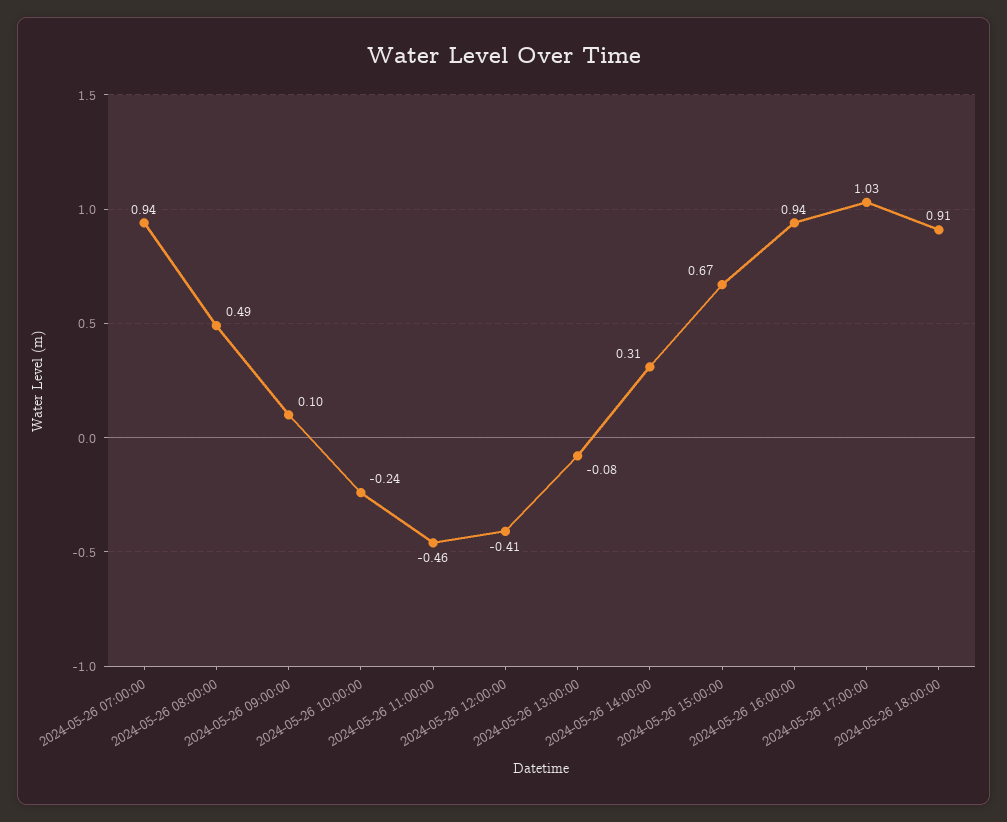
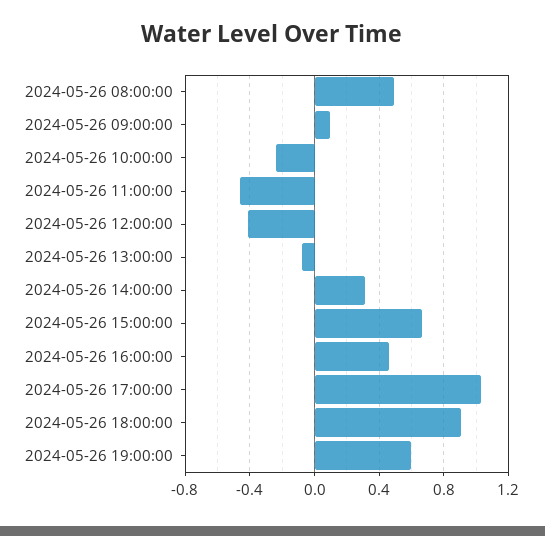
2024-05-26 07:00:00: 0.94 -> none
2024-05-26 16:00:00: 0.94 -> 0.45
2024-05-26 19:00:00: none -> 0.6

